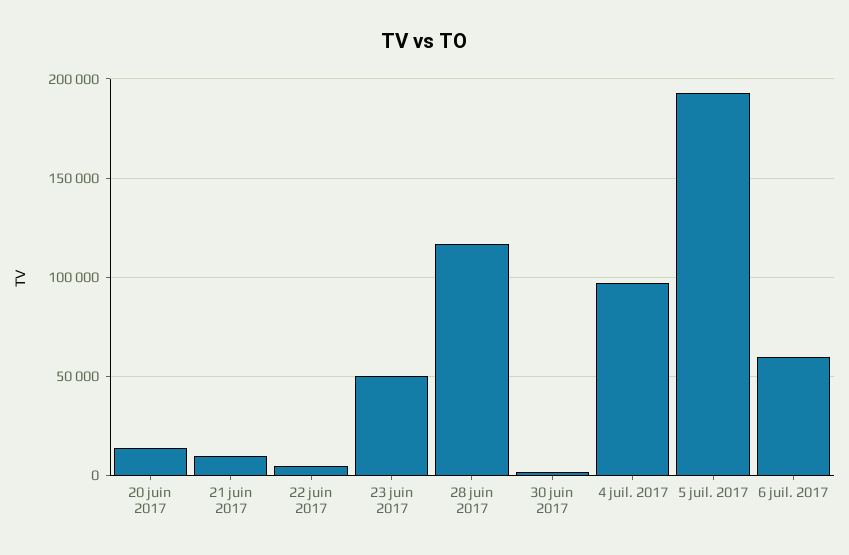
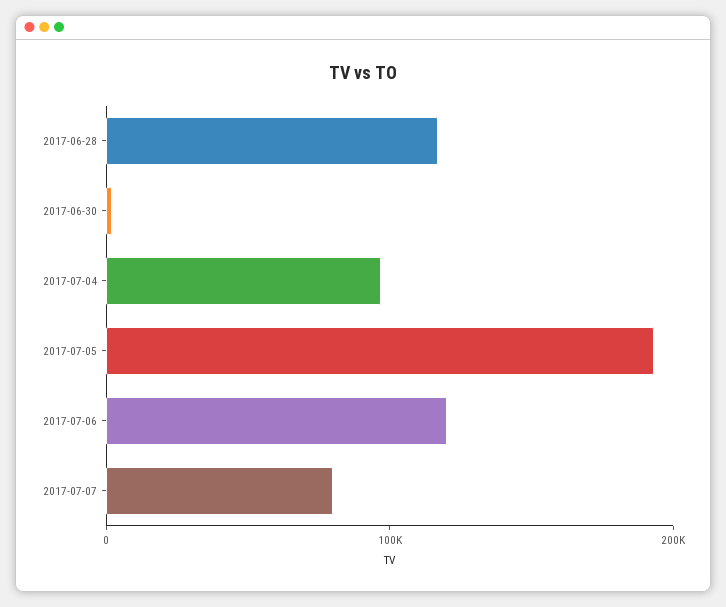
20 juin 2017: 15000 -> none
21 juin 2017: 10000 -> none
22 juin 2017: 5000 -> none
23 juin 2017: 50000 -> none
6 juil. 2017: 60000 -> 120000
2017-07-07: none -> 80000

